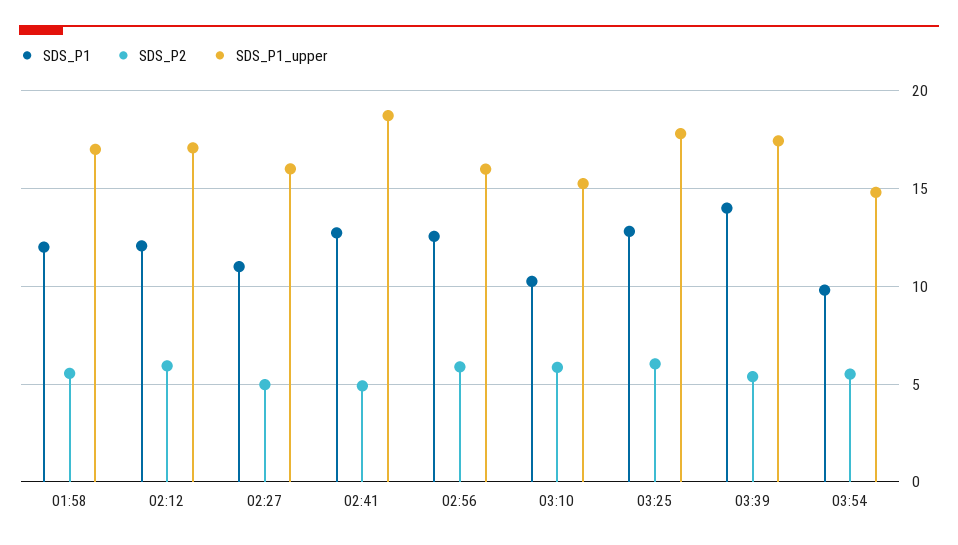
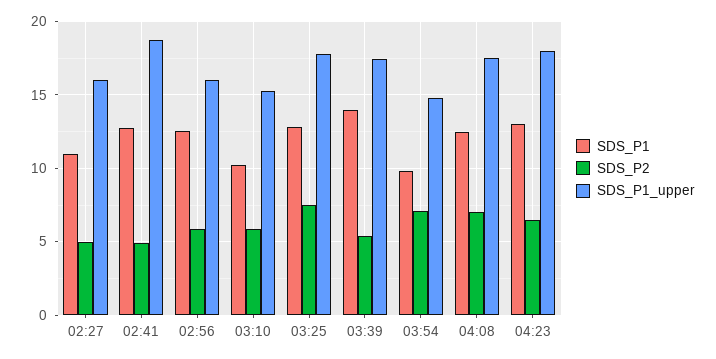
SDS_P1, 01:58: 12 -> none
SDS_P2, 01:58: 5.5 -> none
SDS_P1_upper, 01:58: 17 -> none
SDS_P1, 02:12: 12 -> none
SDS_P2, 02:12: 6 -> none
SDS_P1_upper, 02:12: 17 -> none
SDS_P2, 03:25: 6 -> 7.5
SDS_P2, 03:54: 5.5 -> 7
SDS_P1, 04:08: none -> 12.5
SDS_P2, 04:08: none -> 7
SDS_P1_upper, 04:08: none -> 17.5
SDS_P1, 04:23: none -> 13
SDS_P2, 04:23: none -> 6.5
SDS_P1_upper, 04:23: none -> 18

